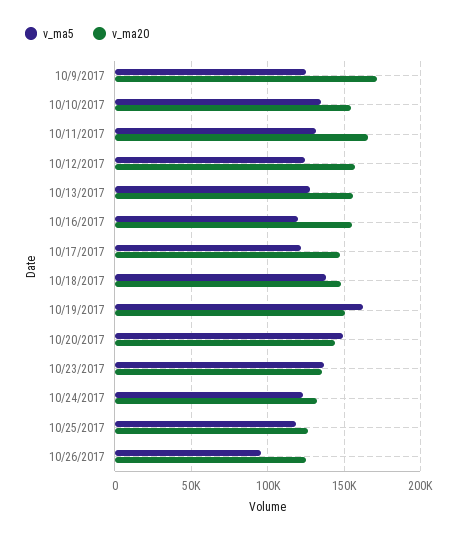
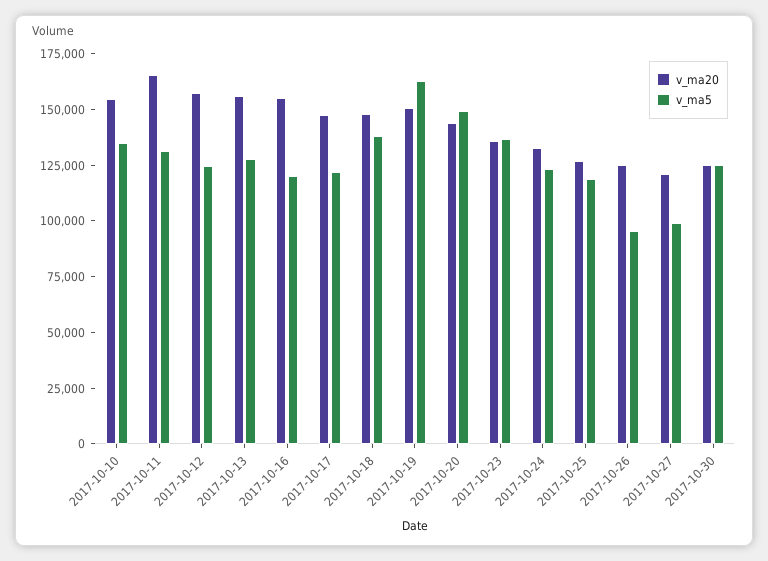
v_ma5, 10/9/2017: 125000 -> none
v_ma20, 10/9/2017: 170000 -> none
v_ma20, 2017-10-27: none -> 120000
v_ma5, 2017-10-27: none -> 100000
v_ma20, 2017-10-30: none -> 125000
v_ma5, 2017-10-30: none -> 125000

